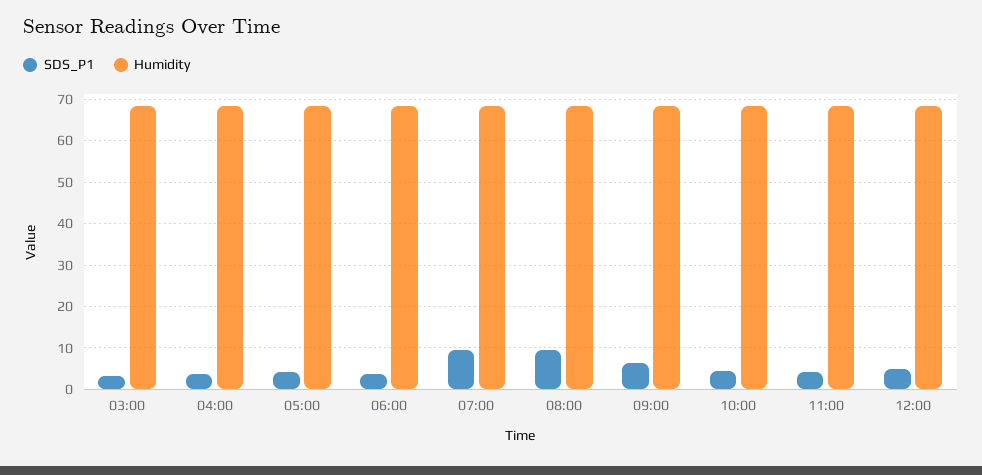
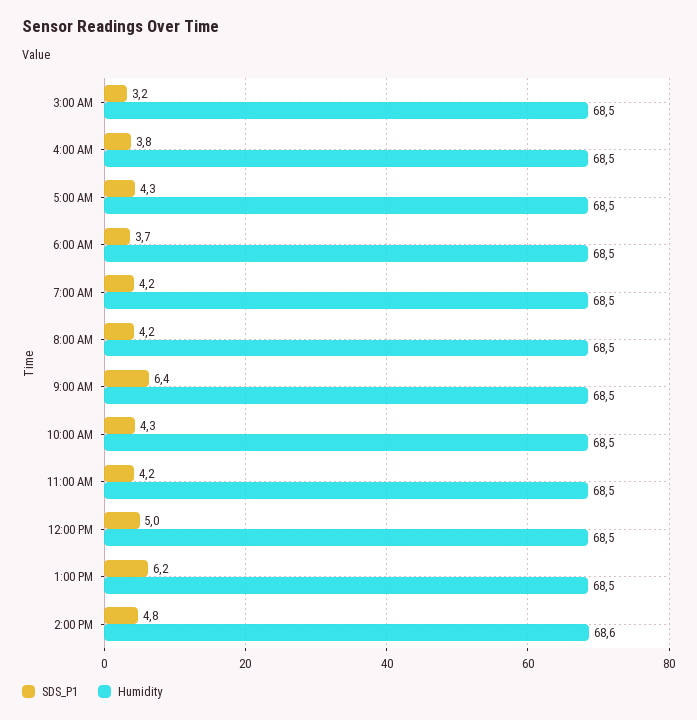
SDS_P1, 07:00: 10 -> 4.2
SDS_P1, 08:00: 10 -> 4.2
SDS_P1, 1:00 PM: none -> 6.2
Humidity, 1:00 PM: none -> 68.5
SDS_P1, 2:00 PM: none -> 4.8
Humidity, 2:00 PM: none -> 68.6

